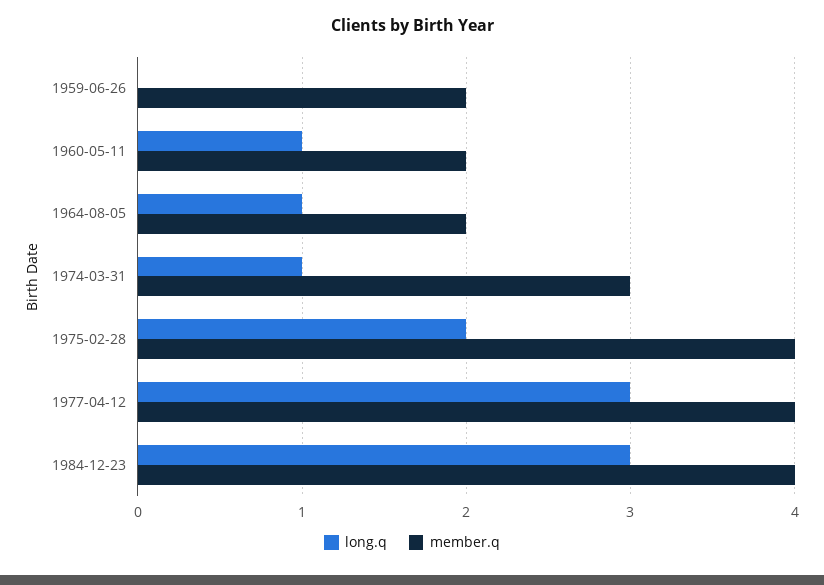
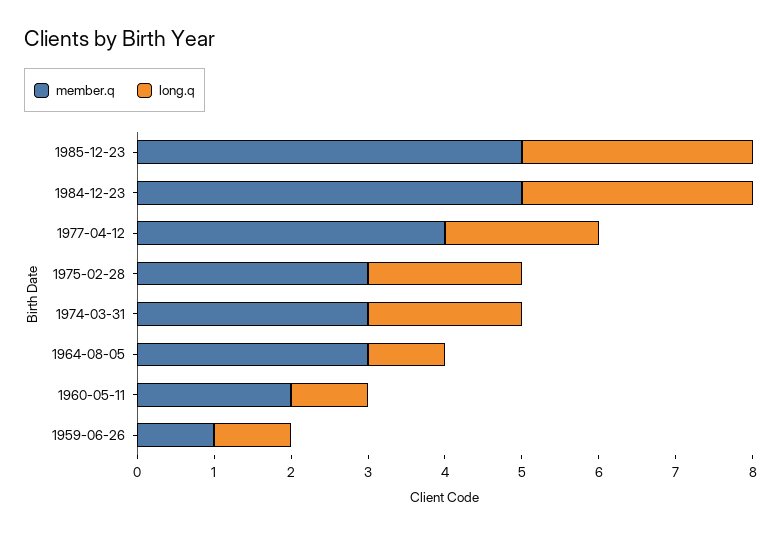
long.q, 1959-06-26: 0 -> 1
member.q, 1959-06-26: 2 -> 1
member.q, 1964-08-05: 2 -> 3
long.q, 1974-03-31: 1 -> 2
member.q, 1975-02-28: 4 -> 3
long.q, 1977-04-12: 3 -> 2
member.q, 1984-12-23: 4 -> 5
member.q, 1985-12-23: none -> 5
long.q, 1985-12-23: none -> 3

